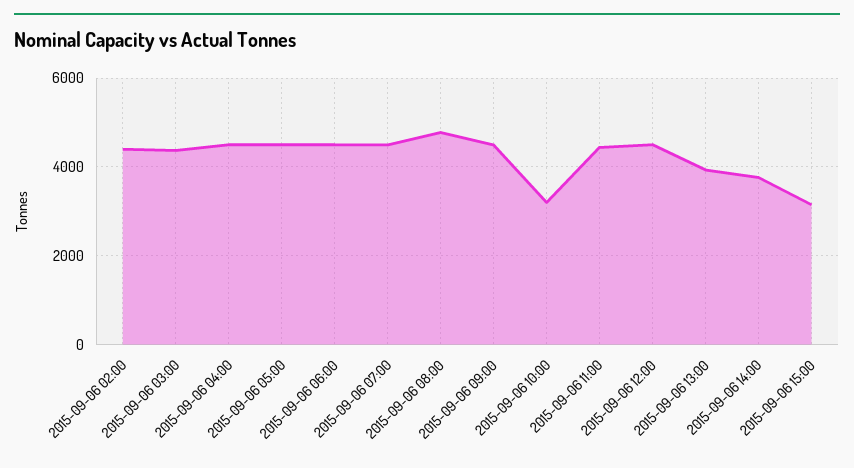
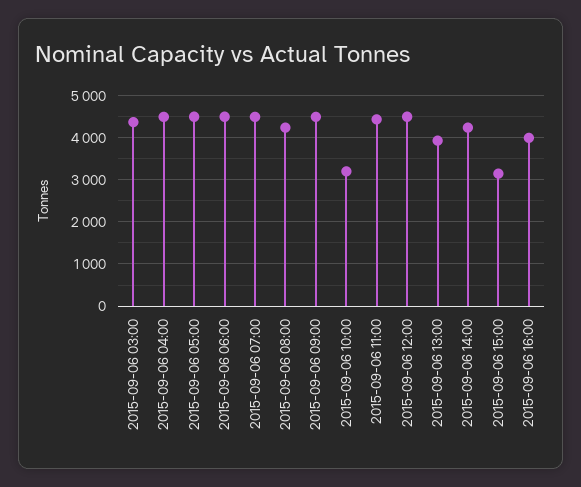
2015-09-06 02:00: 4400 -> none
2015-09-06 08:00: 4800 -> 4200
2015-09-06 14:00: 3800 -> 4200
2015-09-06 16:00: none -> 4000

